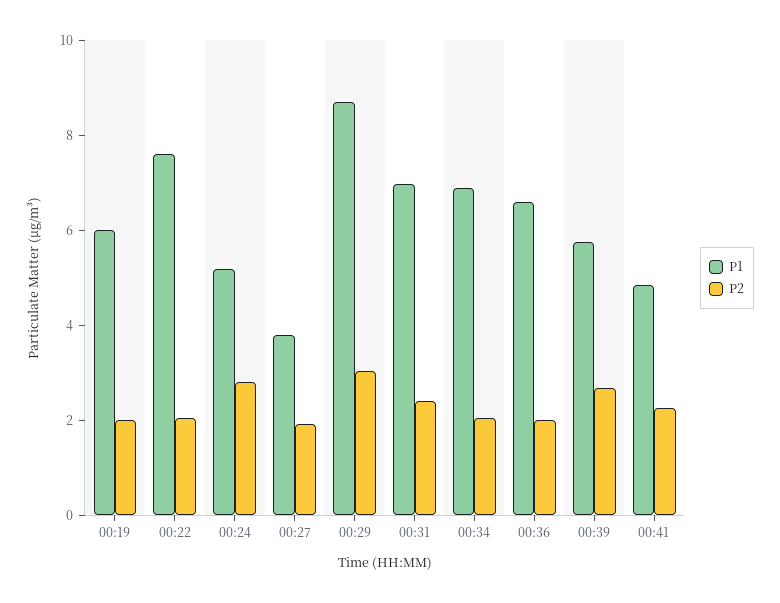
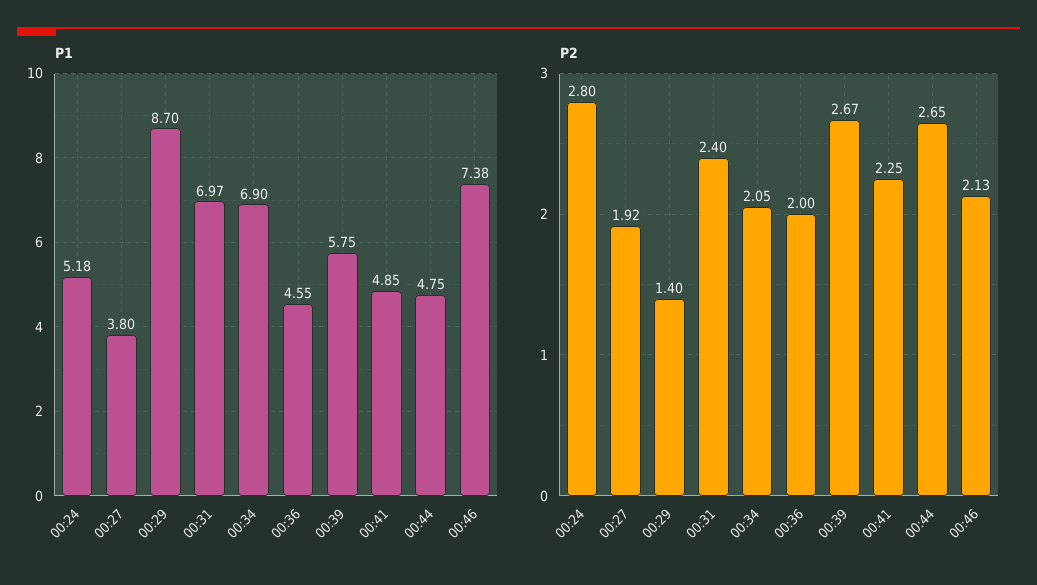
P1, 00:19: 6 -> none
P2, 00:19: 2 -> none
P1, 00:22: 7.5 -> none
P2, 00:22: 2 -> none
P2, 00:29: 3 -> 1.4
P1, 00:36: 6.5 -> 4.55
P1, 00:44: none -> 4.75
P1, 00:46: none -> 7.38
P2, 00:44: none -> 2.65
P2, 00:46: none -> 2.13

